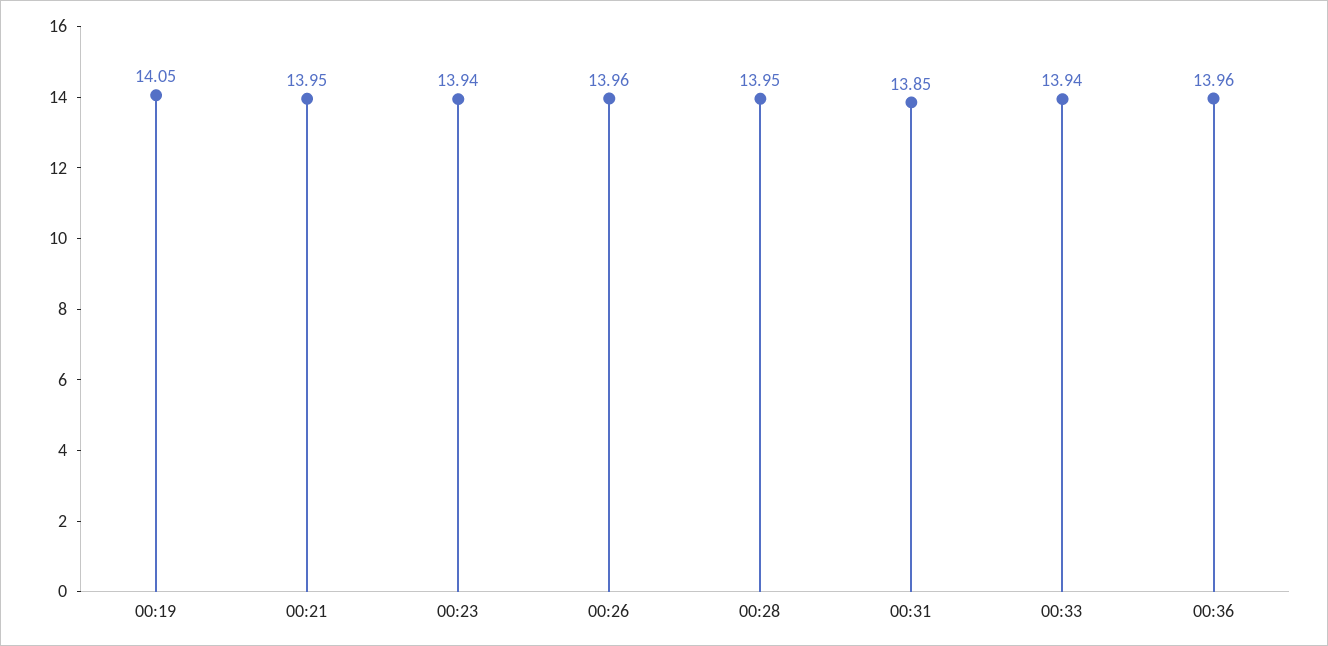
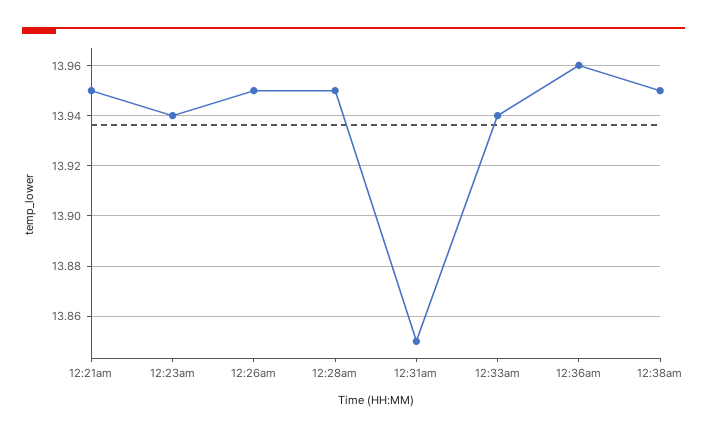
00:19: 14.05 -> none
00:26: 13.96 -> 13.95
12:38am: none -> 13.95

